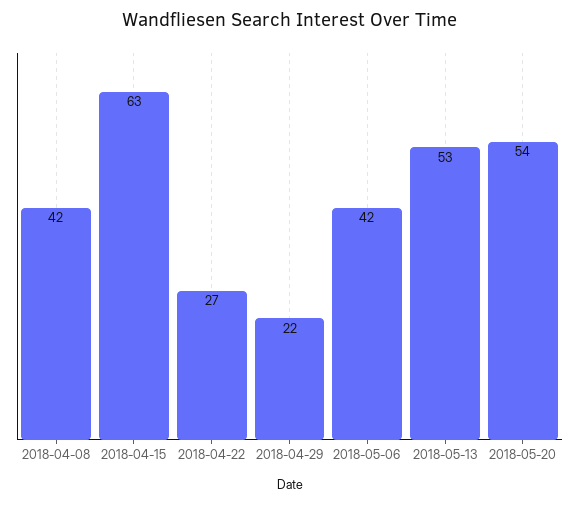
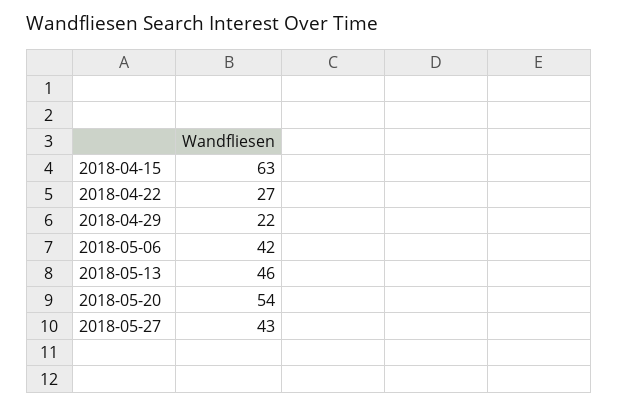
2018-04-08: 42 -> none
2018-05-13: 53 -> 46
2018-05-27: none -> 43

